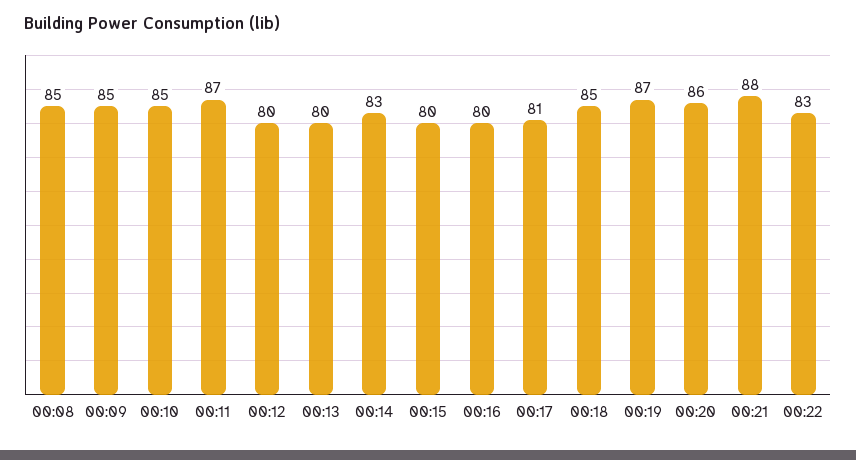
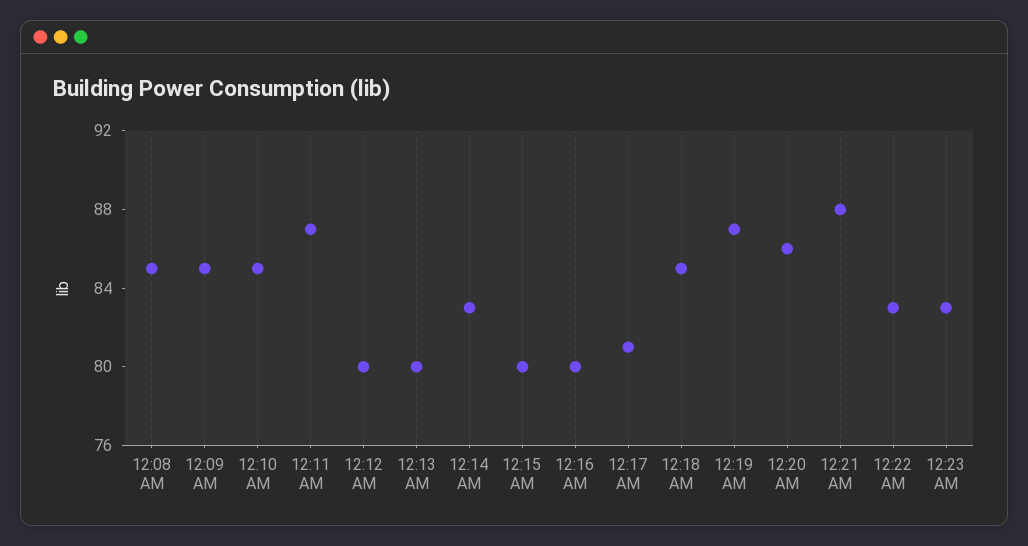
12:23 AM: none -> 83

